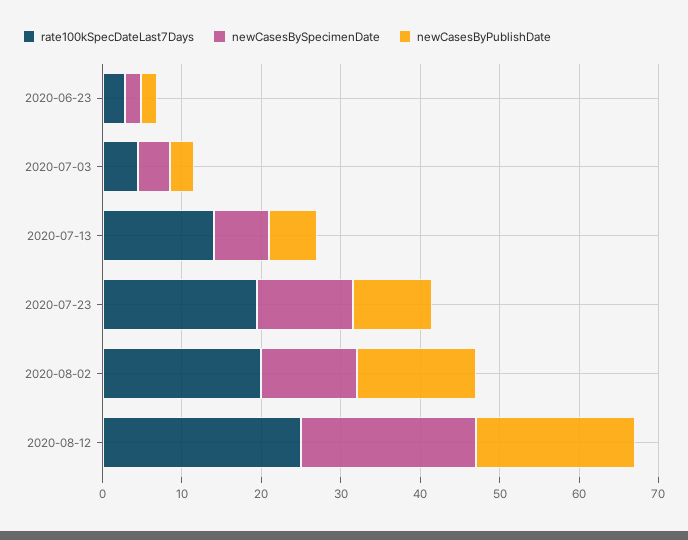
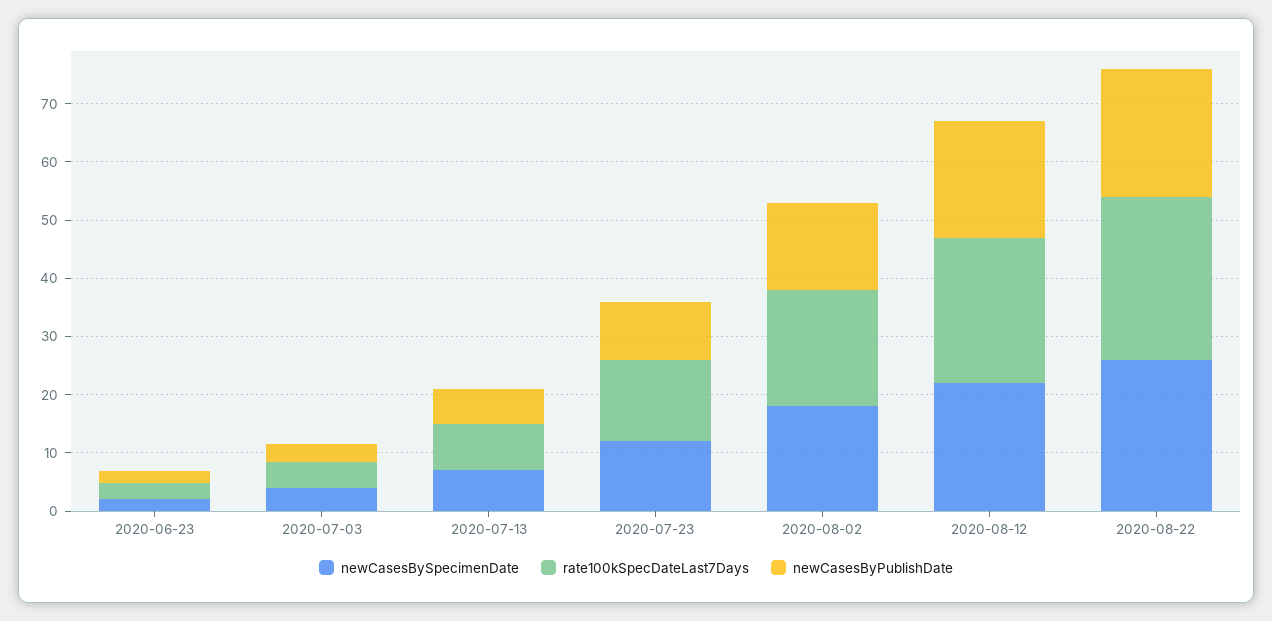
rate100kSpecDateLast7Days, 2020-07-13: 14 -> 8
rate100kSpecDateLast7Days, 2020-07-23: 20 -> 14
newCasesBySpecimenDate, 2020-08-02: 12 -> 18
newCasesBySpecimenDate, 2020-08-22: none -> 26
rate100kSpecDateLast7Days, 2020-08-22: none -> 28
newCasesByPublishDate, 2020-08-22: none -> 22

